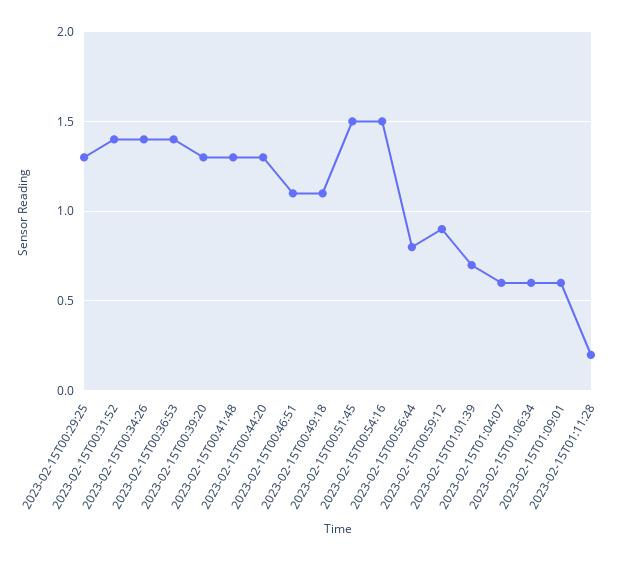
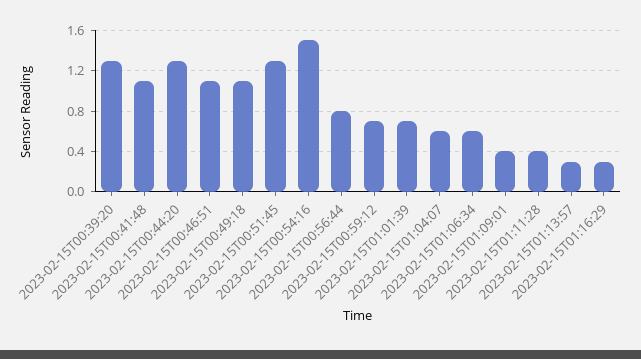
2023-02-15T00:29:25: 1.3 -> none
2023-02-15T00:31:52: 1.4 -> none
2023-02-15T00:34:26: 1.4 -> none
2023-02-15T00:36:53: 1.4 -> none
2023-02-15T00:41:48: 1.3 -> 1.1
2023-02-15T00:51:45: 1.5 -> 1.3
2023-02-15T00:59:12: 0.9 -> 0.7
2023-02-15T01:09:01: 0.6 -> 0.4
2023-02-15T01:11:28: 0.2 -> 0.4
2023-02-15T01:13:57: none -> 0.3
2023-02-15T01:16:29: none -> 0.3

